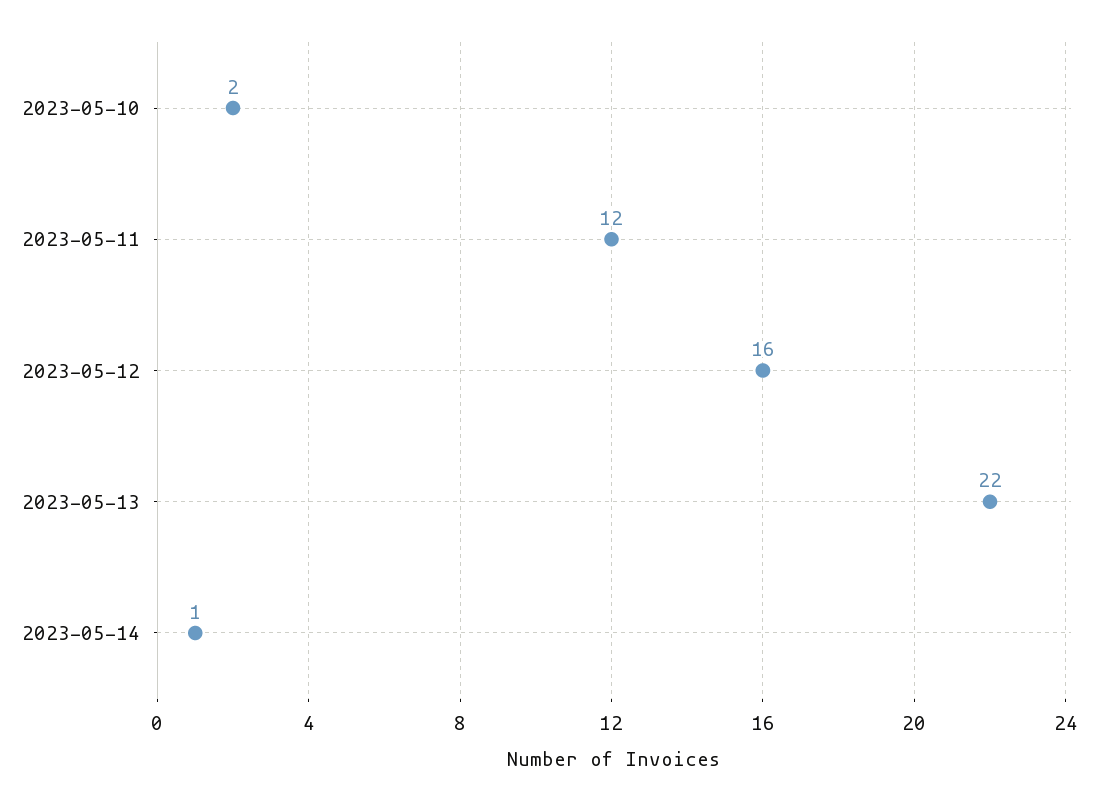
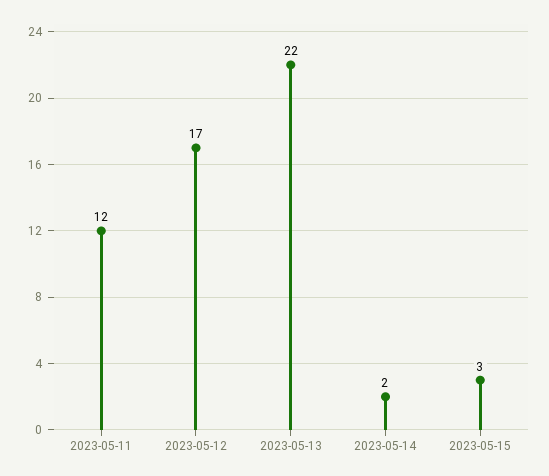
2023-05-10: 2 -> none
2023-05-12: 16 -> 17
2023-05-14: 1 -> 2
2023-05-15: none -> 3

